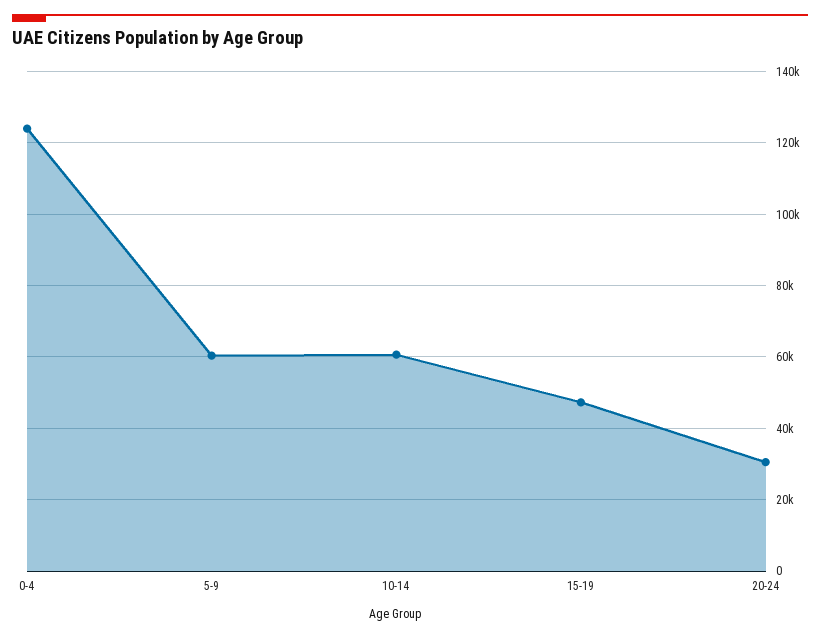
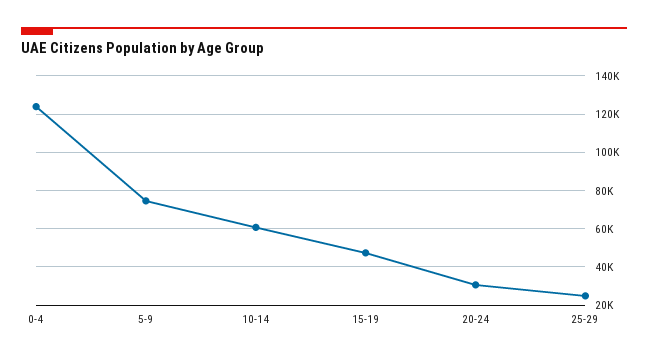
5-9: 60000 -> 75000
25-29: none -> 25000

